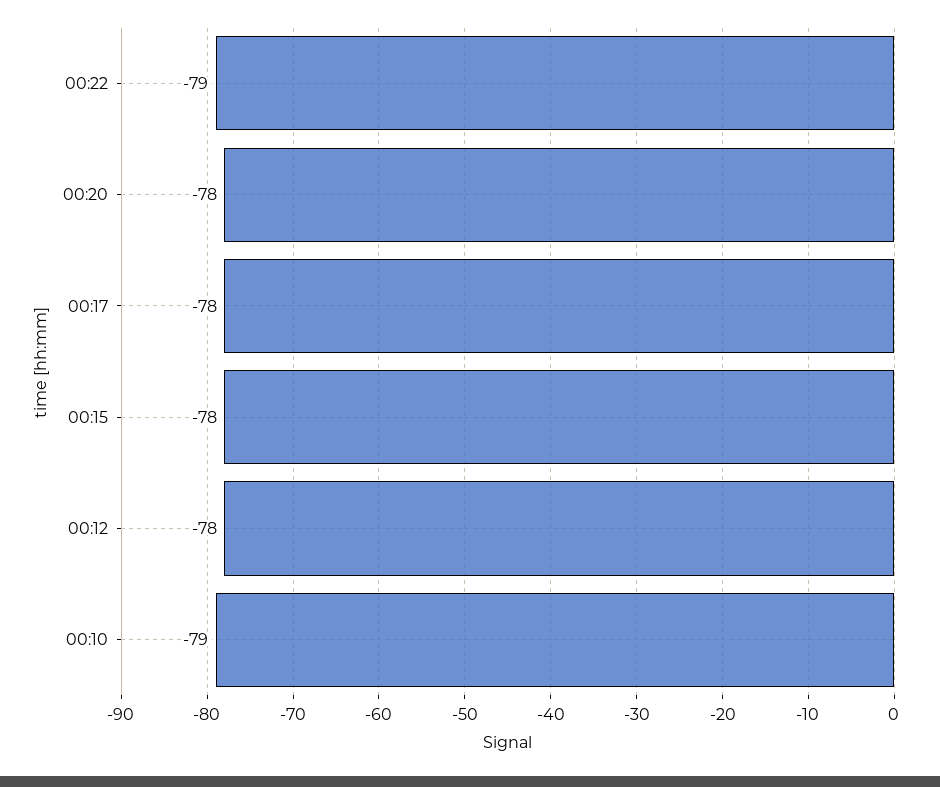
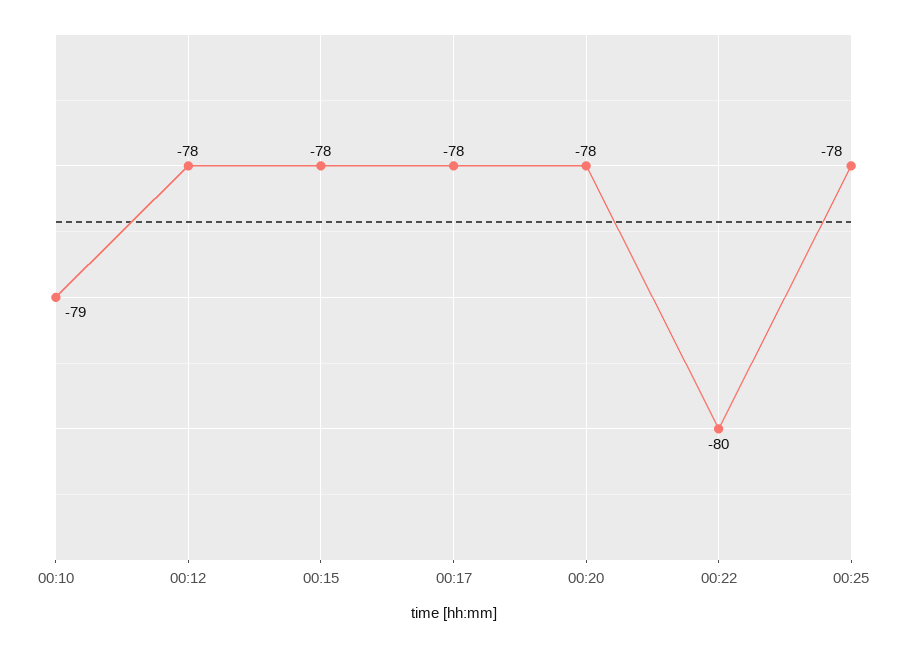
00:22: -79 -> -80
00:25: none -> -78

